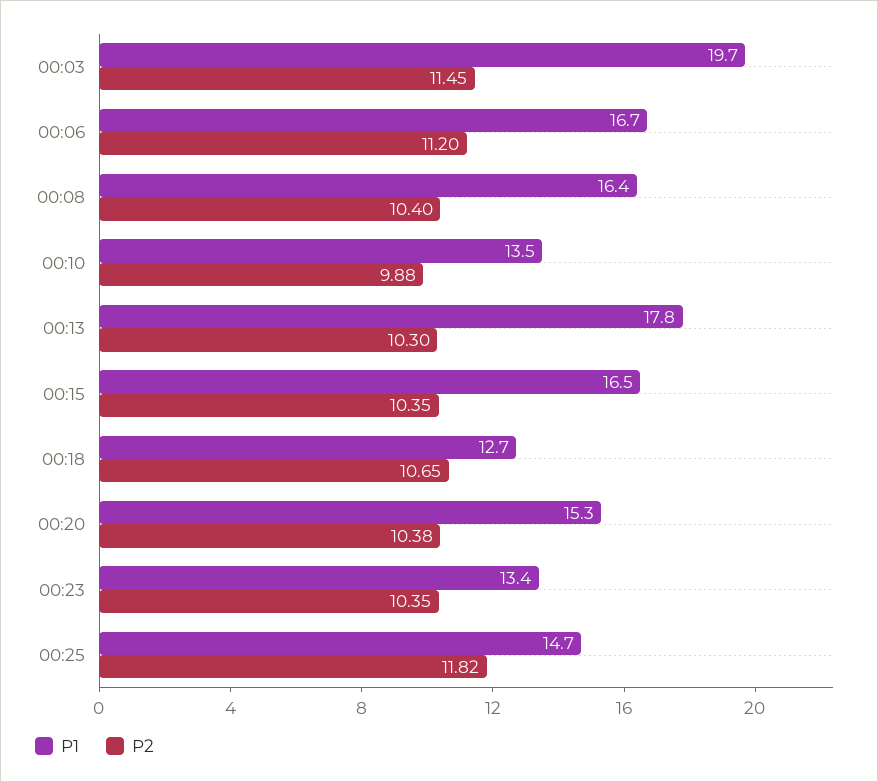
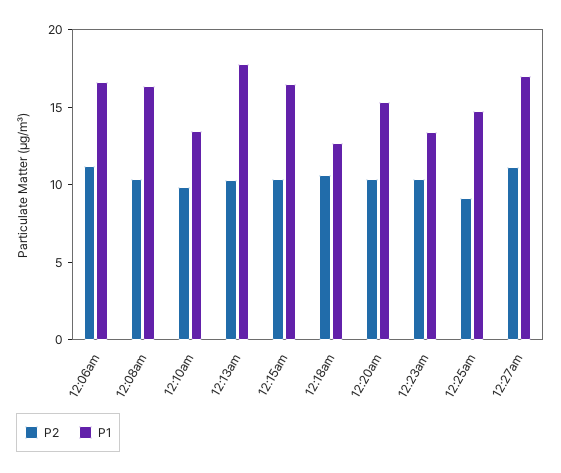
P1, 00:03: 19.7 -> none
P2, 00:03: 11.45 -> none
P2, 00:25: 11.82 -> 9
P2, 12:27am: none -> 11
P1, 12:27am: none -> 17

